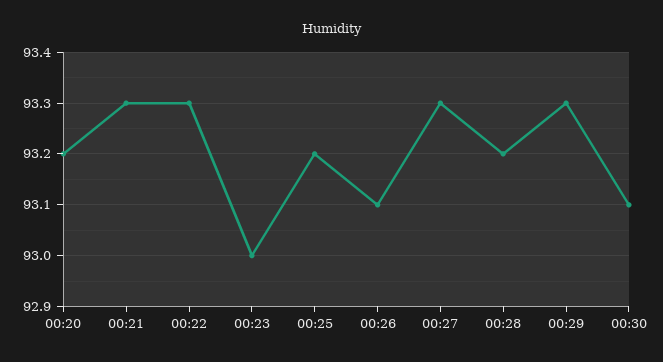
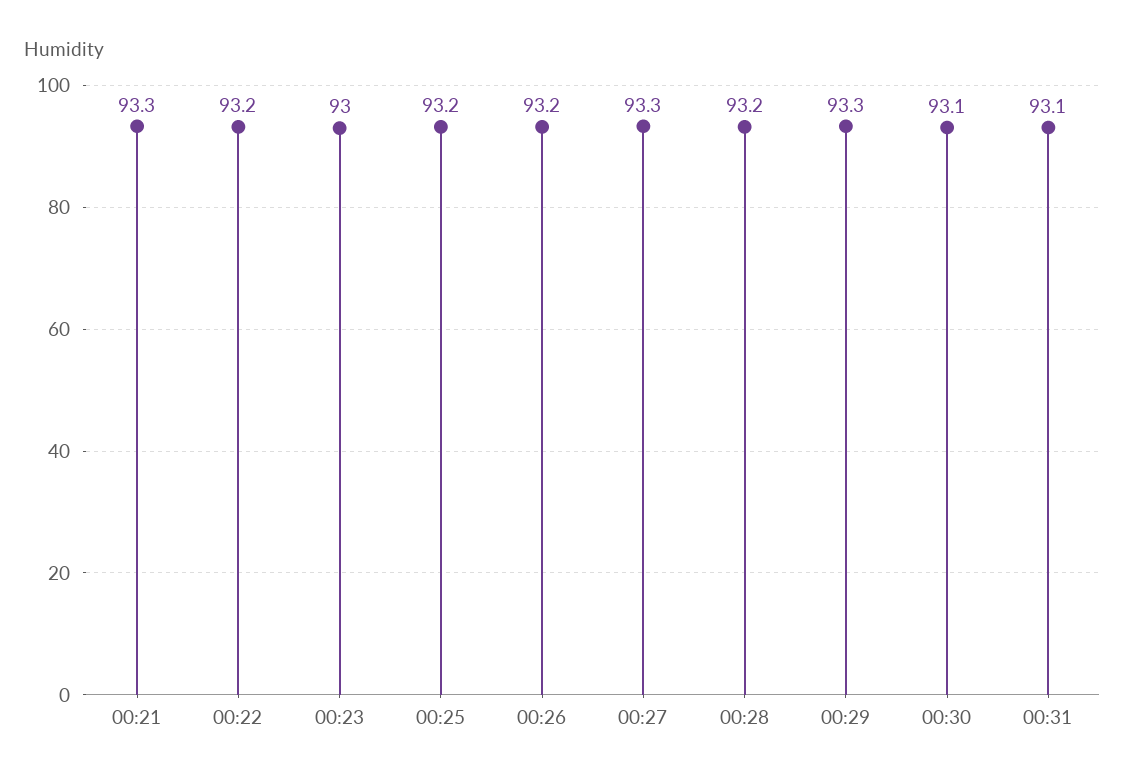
00:20: 93.2 -> none
00:22: 93.3 -> 93.2
00:26: 93.1 -> 93.2
00:31: none -> 93.1

